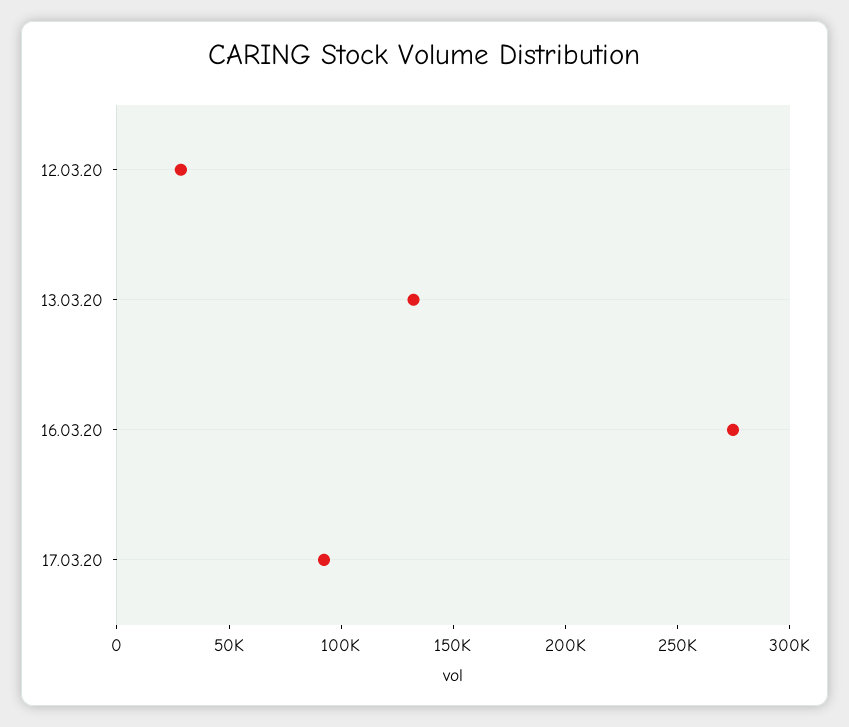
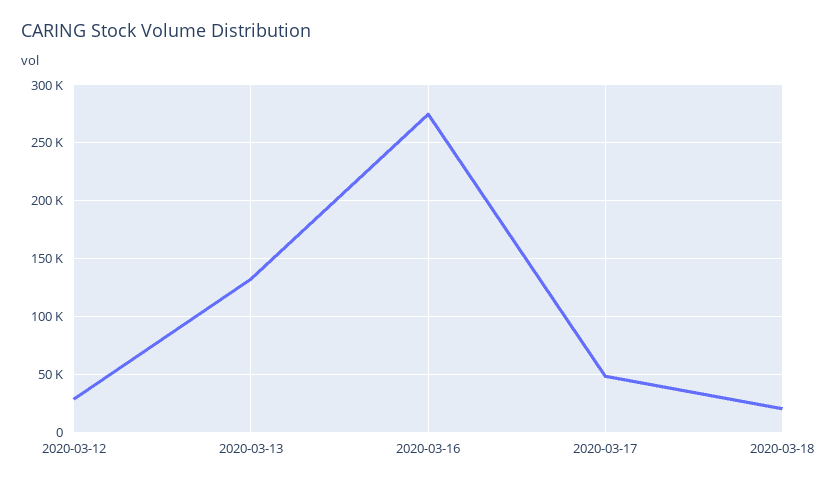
17.03.20: 90000 -> 50000
2020-03-18: none -> 20000

